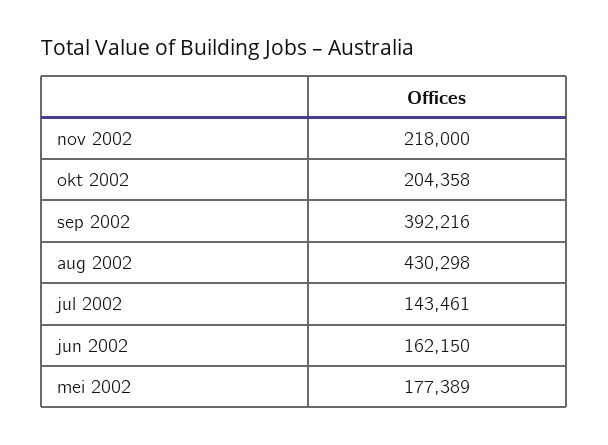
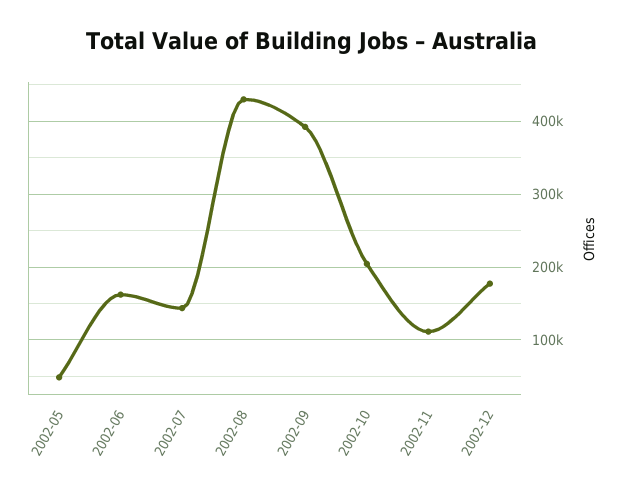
nov 2002: 218000 -> 110000
mei 2002: 177389 -> 50000
2002-12: none -> 180000

